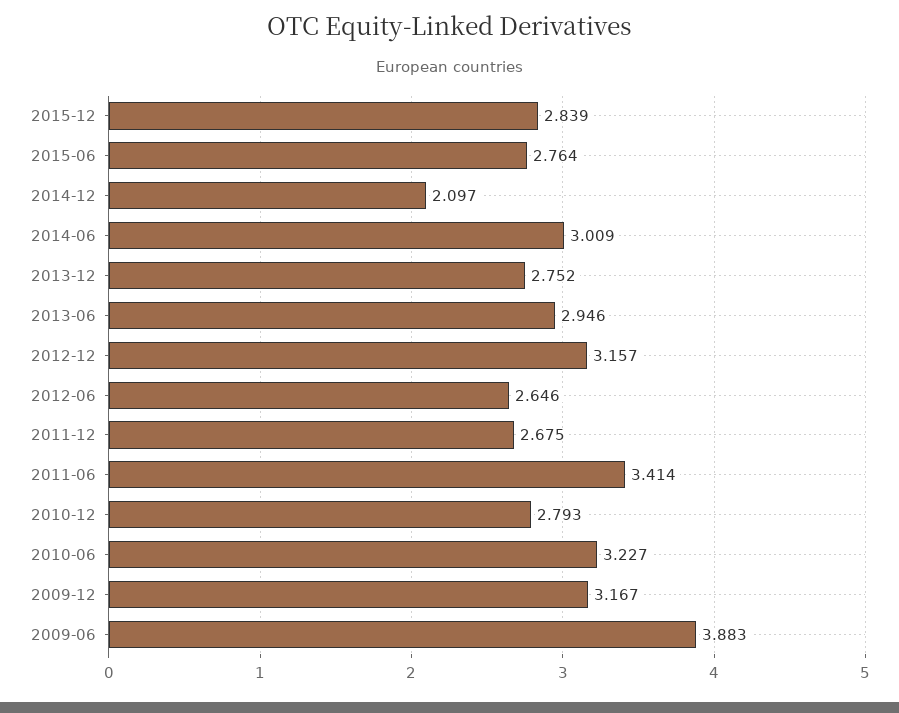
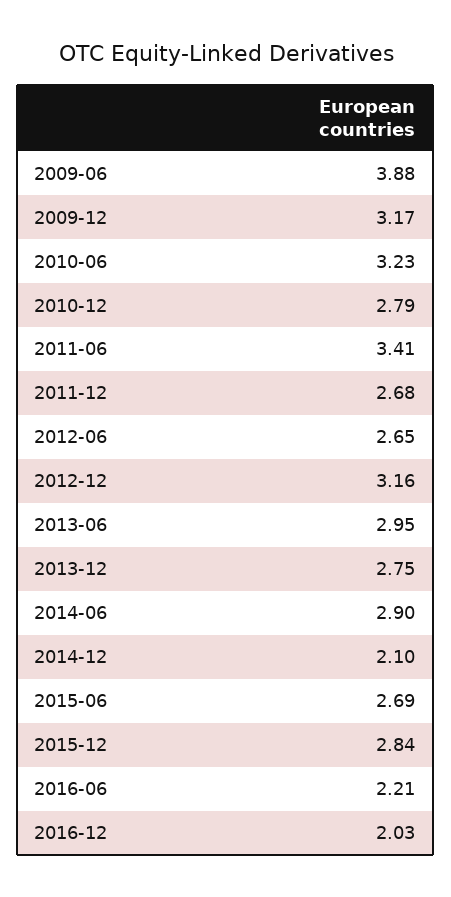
2015-06: 2.764 -> 2.69
2014-06: 3.009 -> 2.9
2016-06: none -> 2.21
2016-12: none -> 2.03

